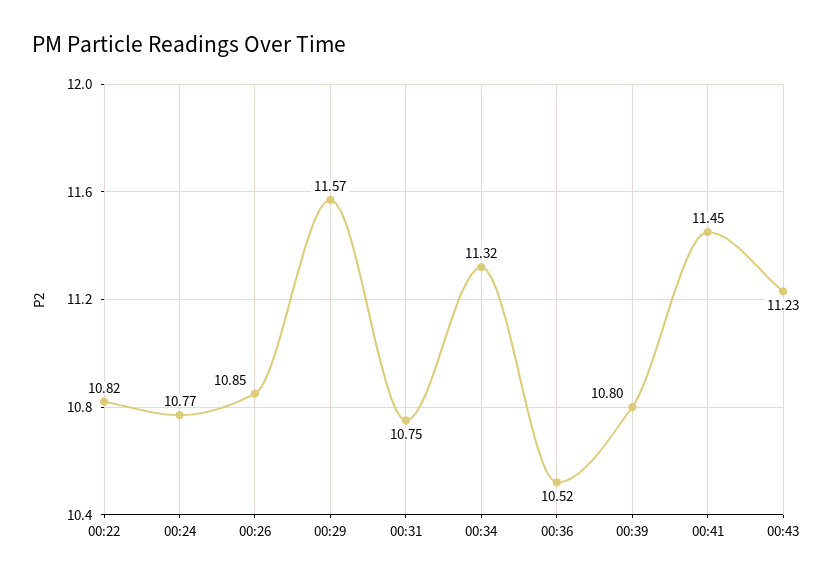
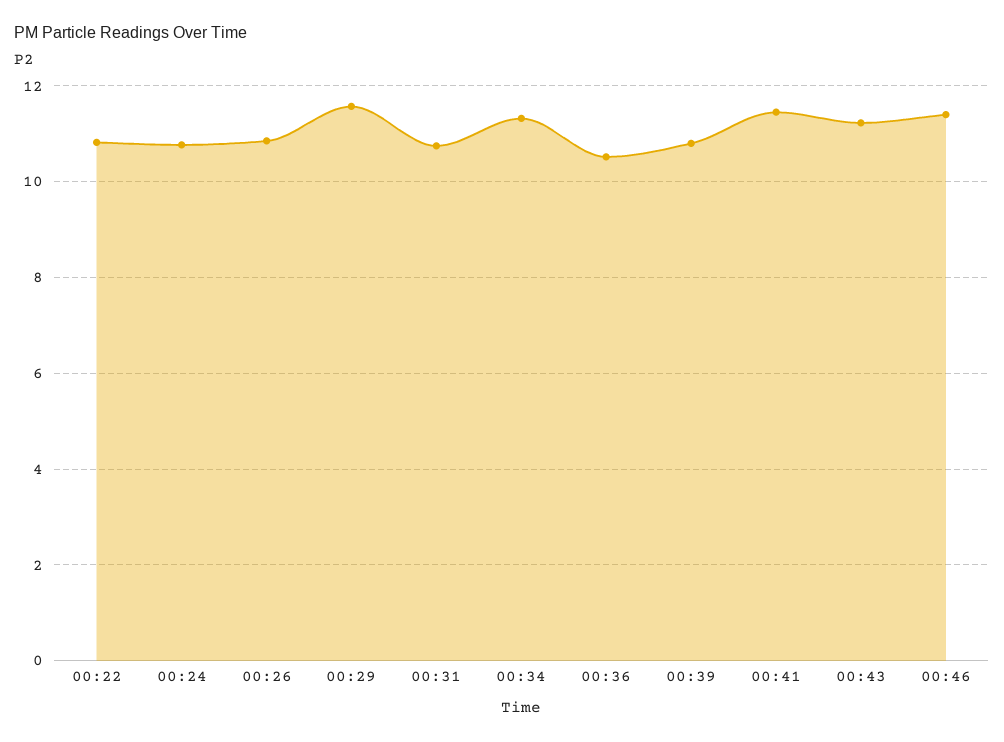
00:46: none -> 11.4

